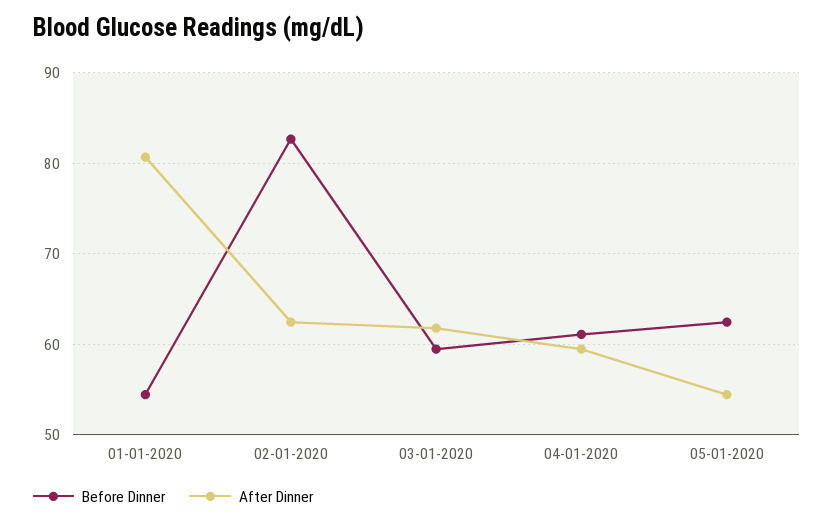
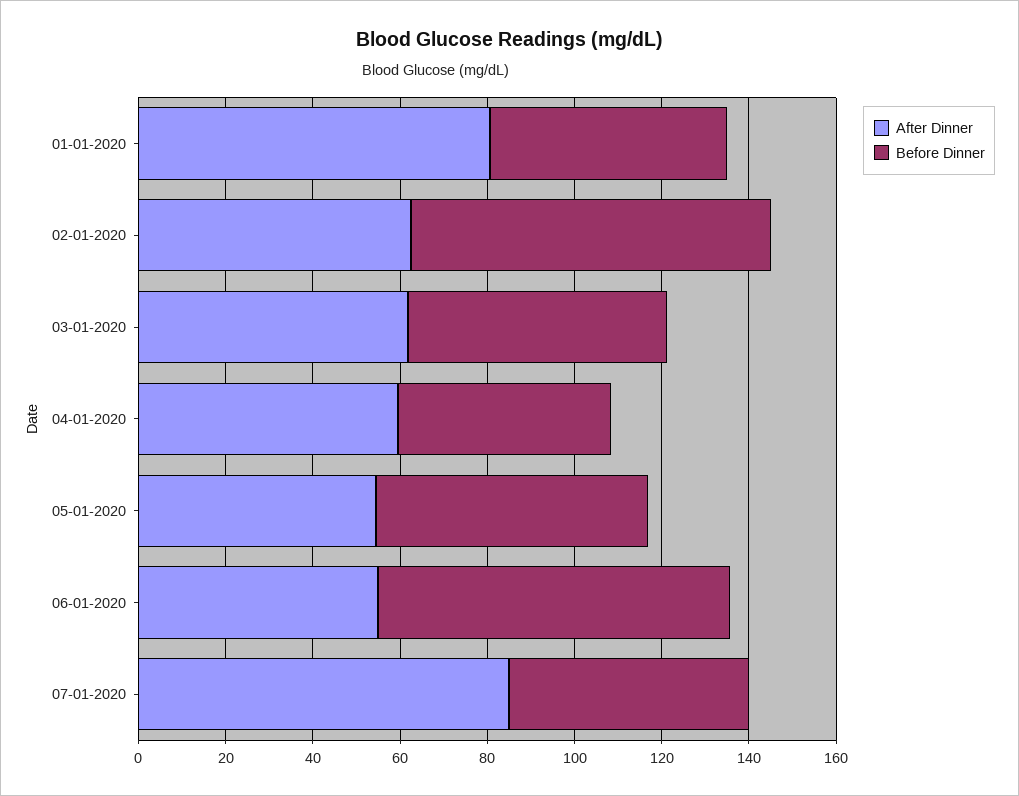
Before Dinner, 04-01-2020: 61 -> 50
After Dinner, 06-01-2020: none -> 55
Before Dinner, 06-01-2020: none -> 80
After Dinner, 07-01-2020: none -> 85
Before Dinner, 07-01-2020: none -> 55

